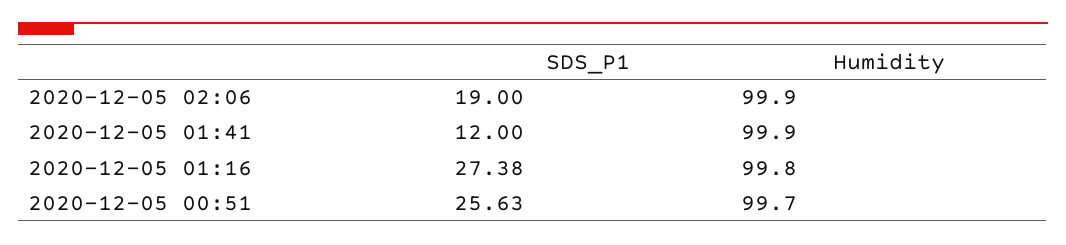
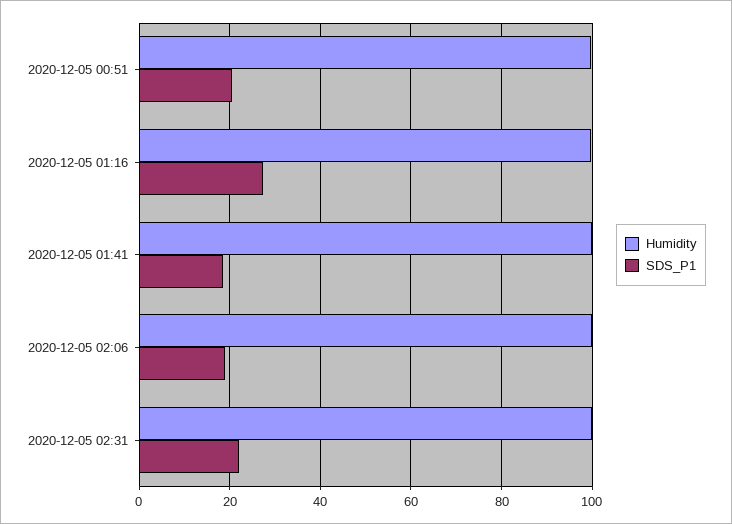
SDS_P1, 2020-12-05 01:41: 12 -> 18
SDS_P1, 2020-12-05 00:51: 25.63 -> 20
Humidity, 2020-12-05 02:31: none -> 100
SDS_P1, 2020-12-05 02:31: none -> 22

